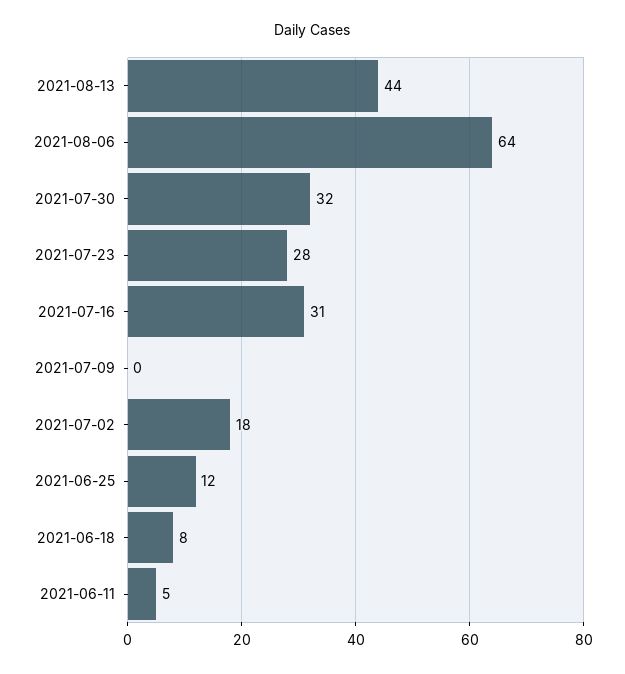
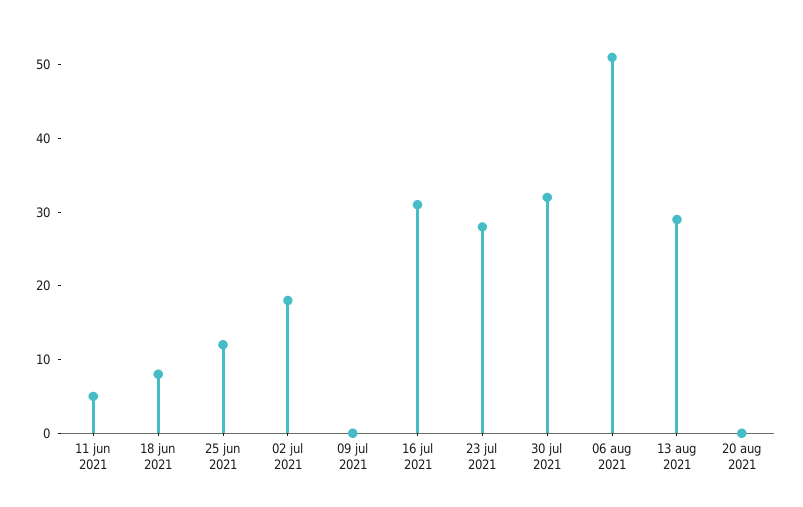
2021-08-13: 44 -> 30
2021-08-06: 64 -> 50
20 aug 2021: none -> 0

